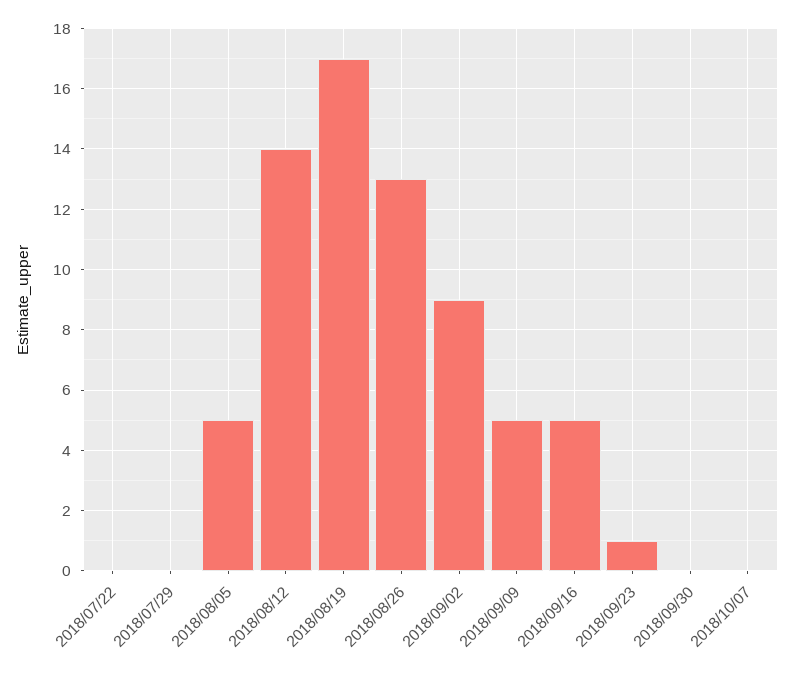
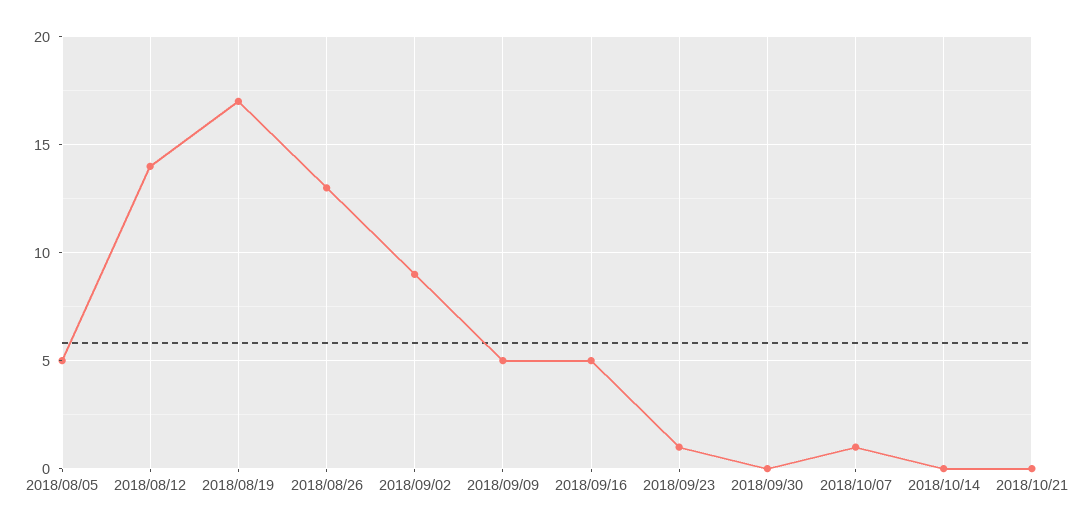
2018/07/22: 0 -> none
2018/07/29: 0 -> none
2018/10/07: 0 -> 1
2018/10/14: none -> 0
2018/10/21: none -> 0

